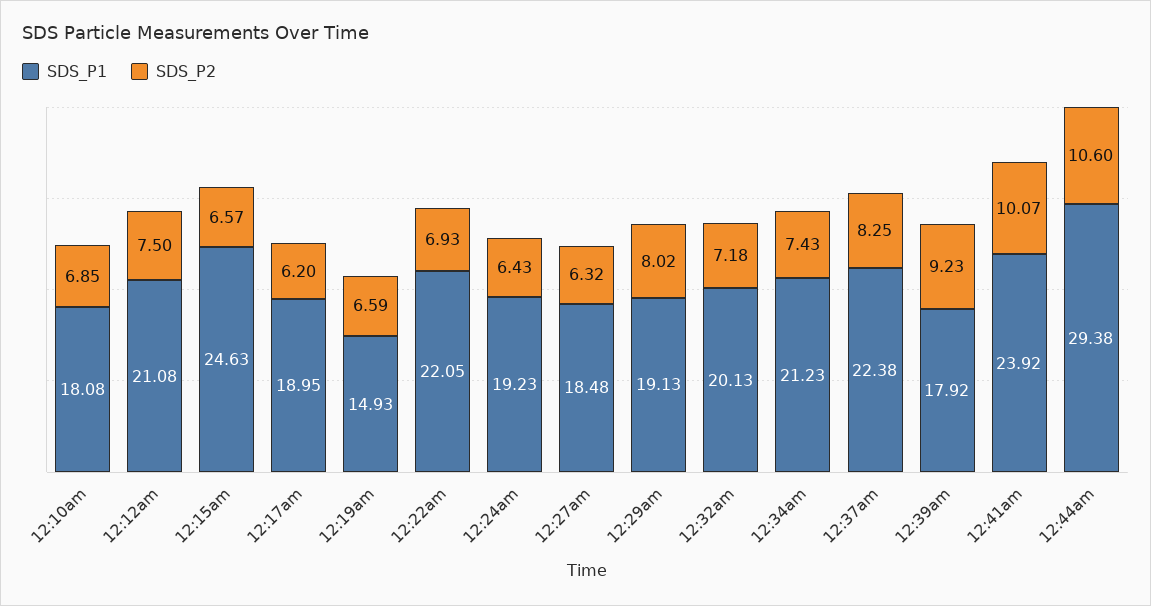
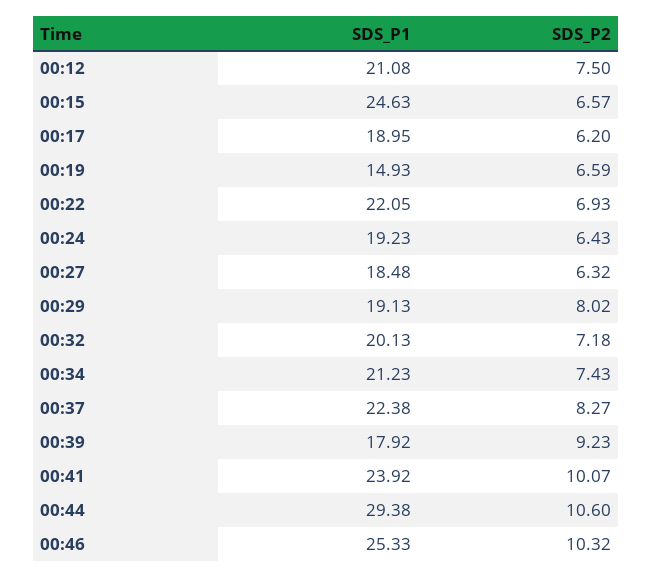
SDS_P1, 12:10am: 18.08 -> none
SDS_P2, 12:10am: 6.85 -> none
SDS_P2, 12:37am: 8.25 -> 8.27
SDS_P1, 00:46: none -> 25.33
SDS_P2, 00:46: none -> 10.32

